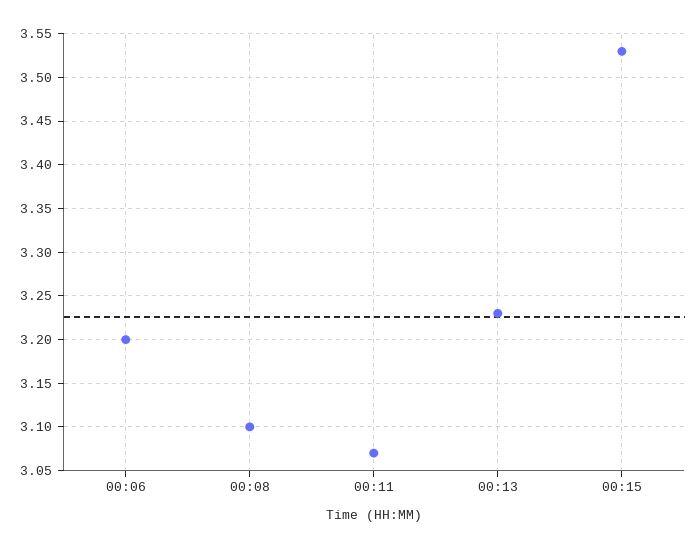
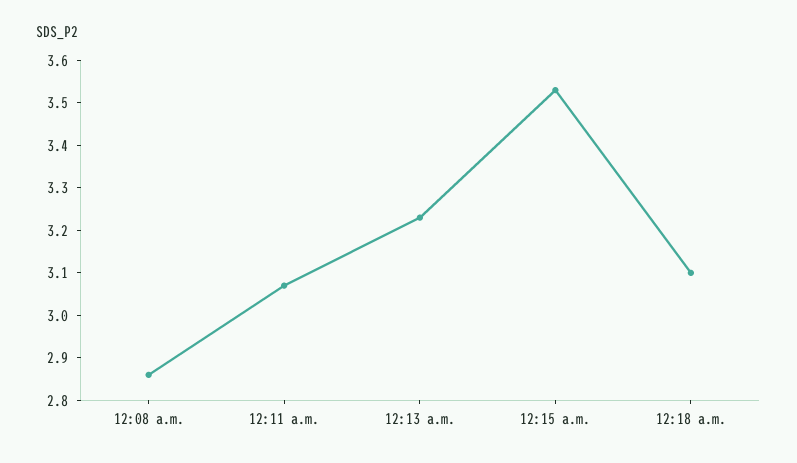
00:06: 3.2 -> none
00:08: 3.1 -> 2.85
12:18 a.m.: none -> 3.1

